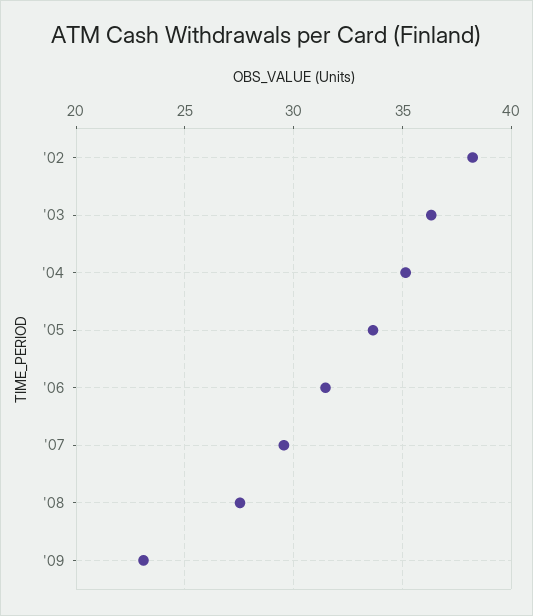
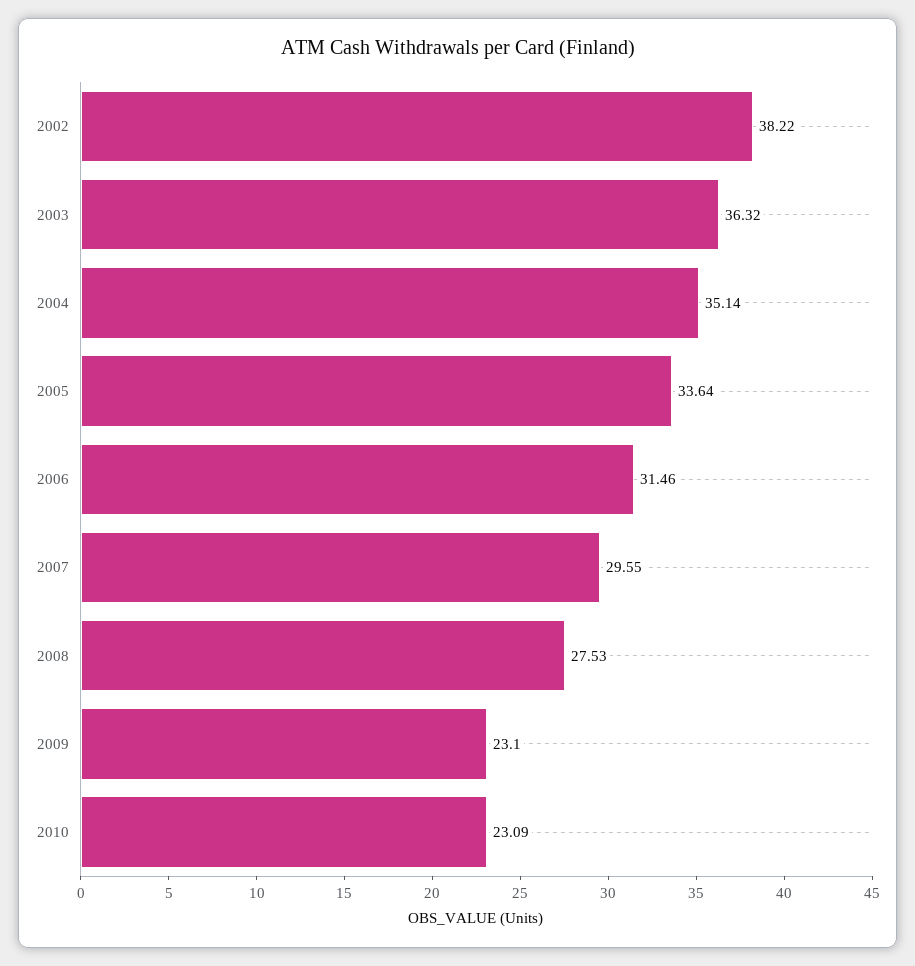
2010: none -> 23.09

